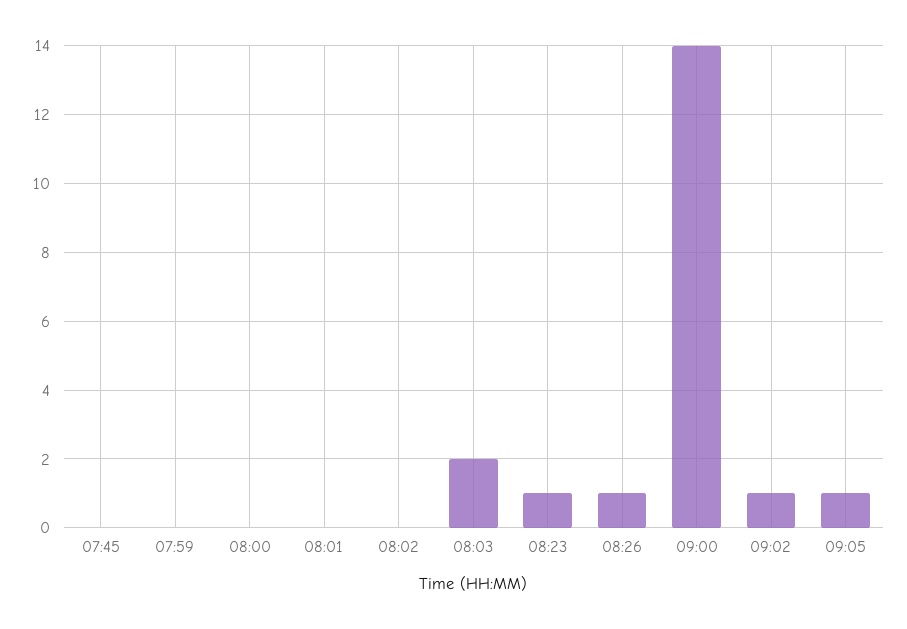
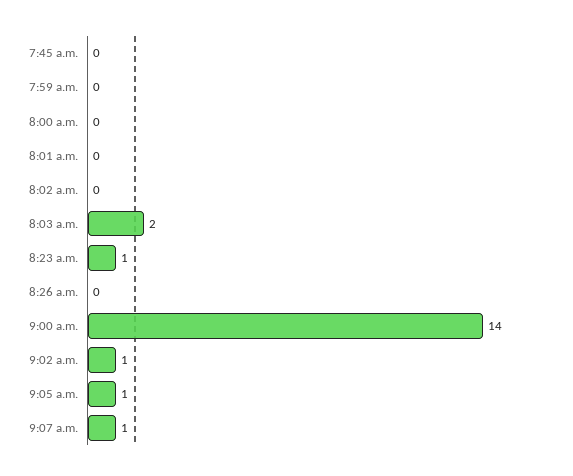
08:26: 1 -> 0
9:07 a.m.: none -> 1

